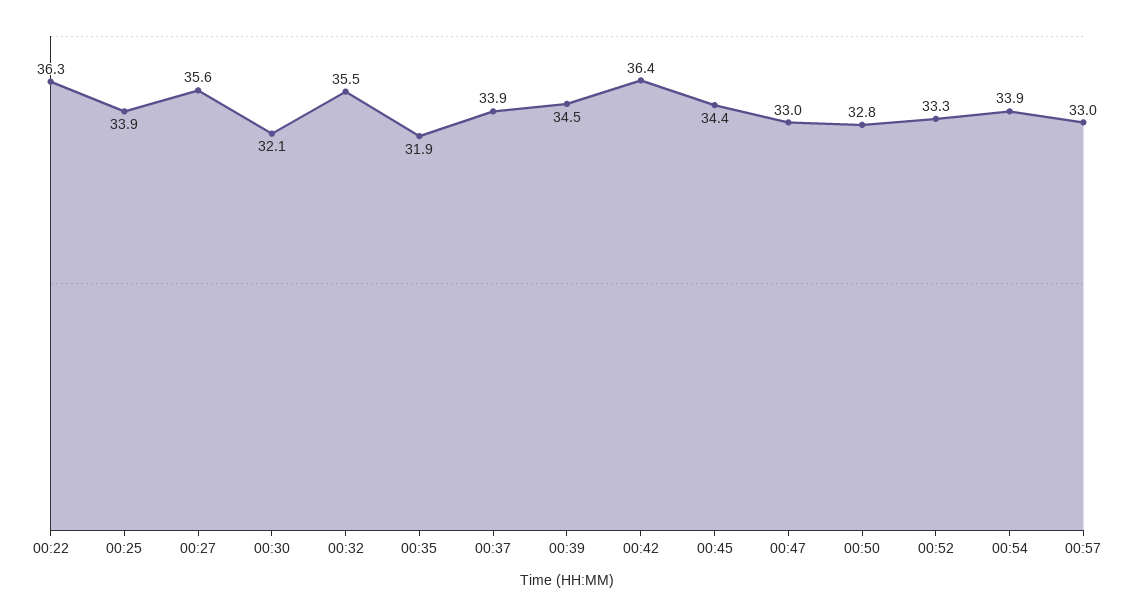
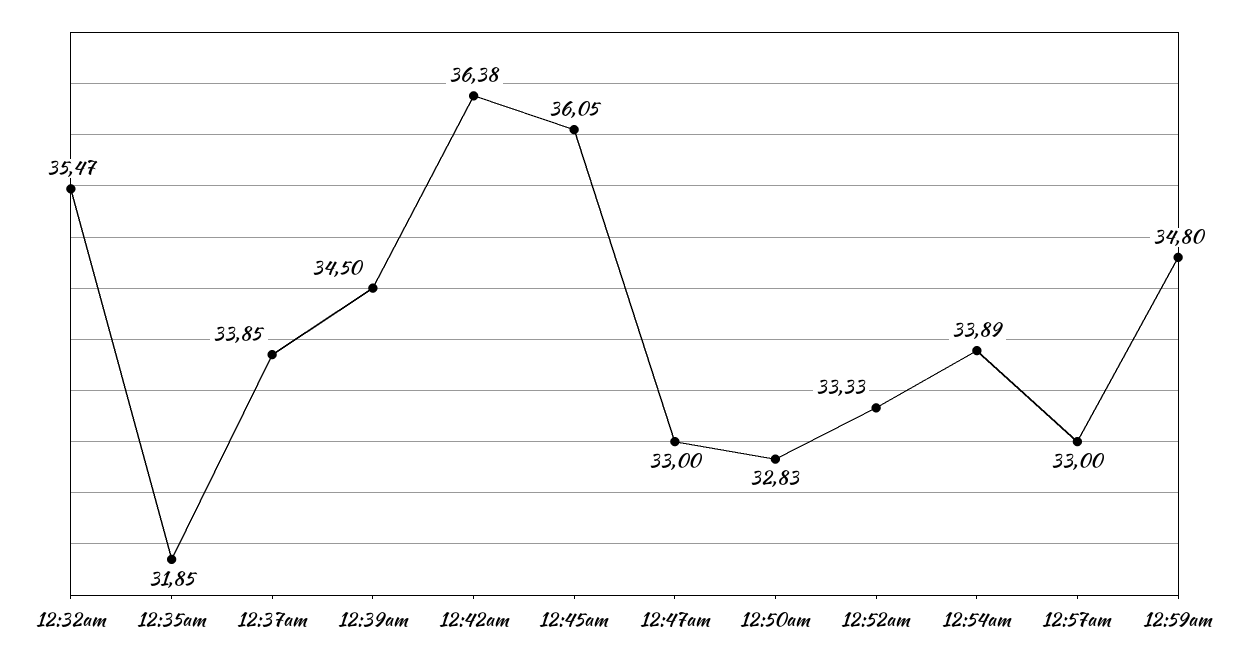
00:22: 36.3 -> none
00:25: 33.9 -> none
00:27: 35.6 -> none
00:30: 32.1 -> none
00:45: 34.4 -> 36.05
12:59am: none -> 34.8

